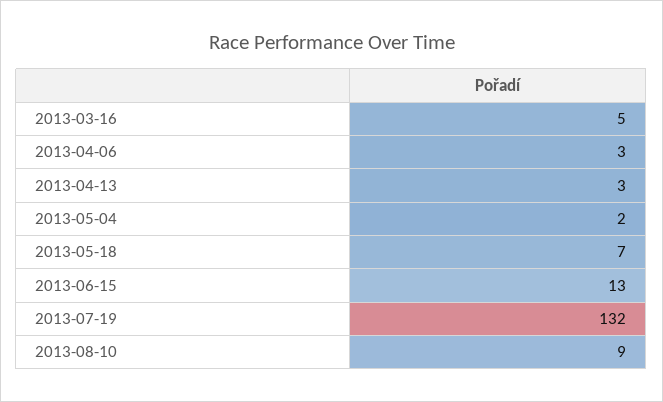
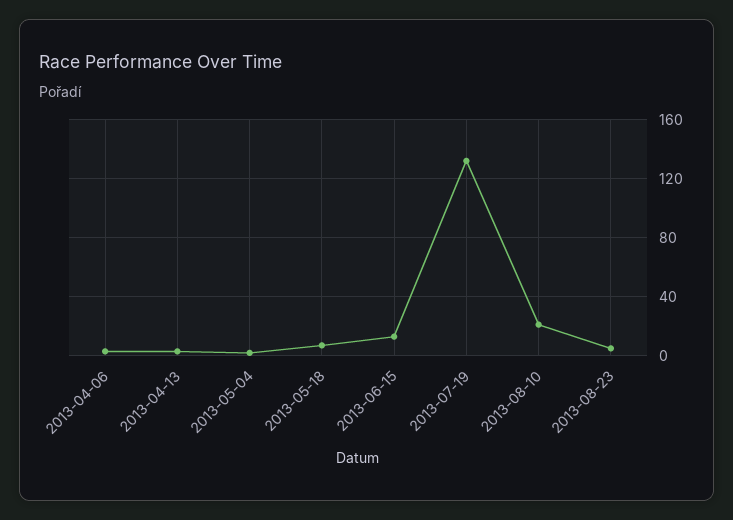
2013-03-16: 5 -> none
2013-08-10: 9 -> 20
2013-08-23: none -> 5

